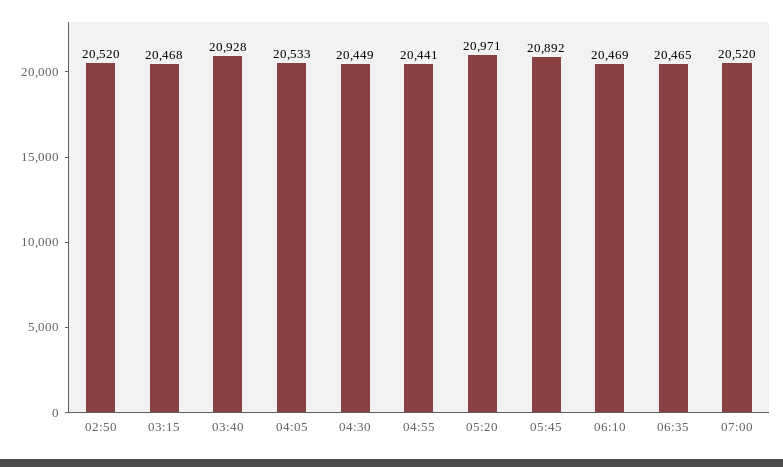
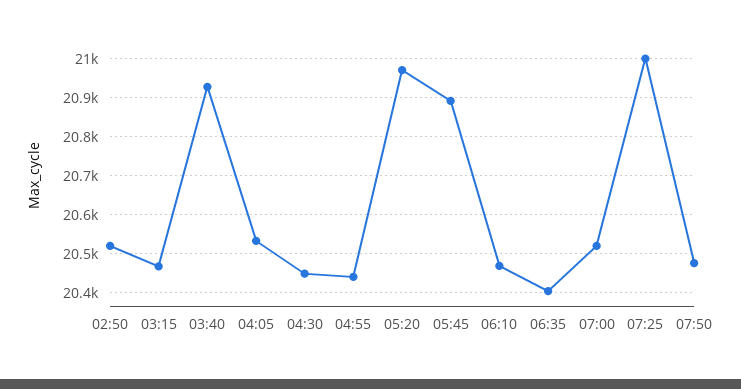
06:35: 20465 -> 20400
07:25: none -> 21000
07:50: none -> 20480

